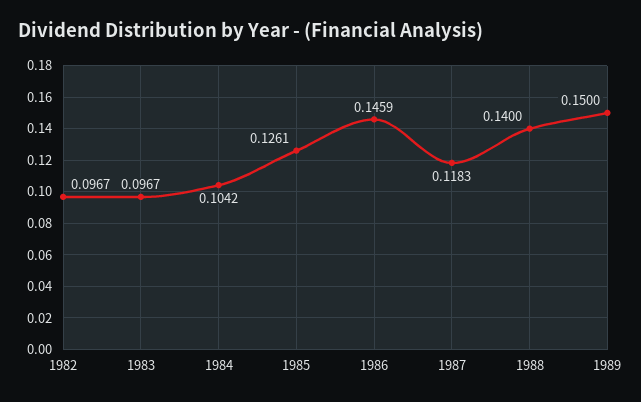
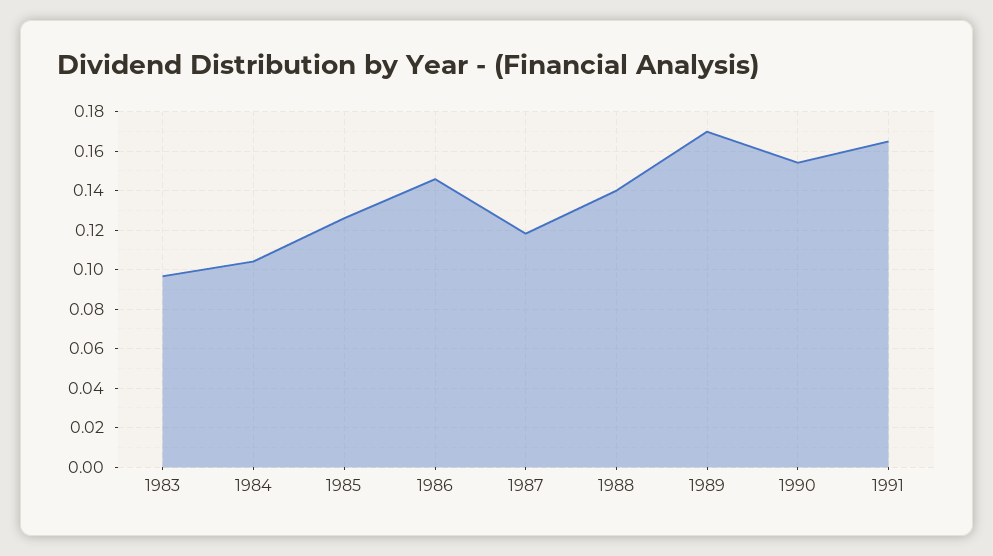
1982: 0.0967 -> none
1989: 0.15 -> 0.17
1990: none -> 0.155
1991: none -> 0.165

